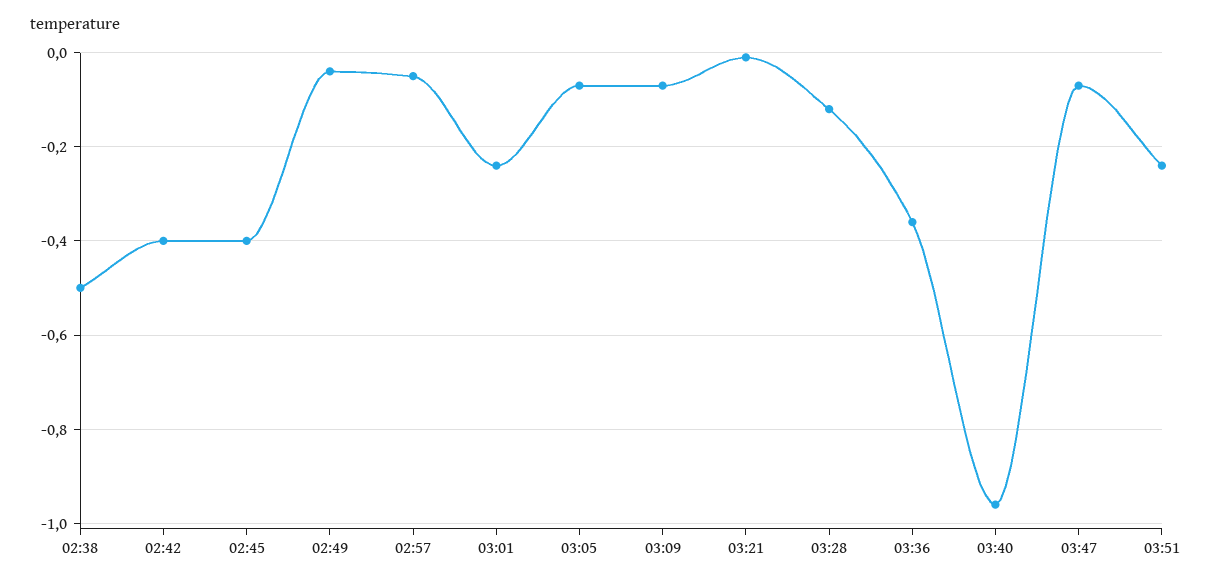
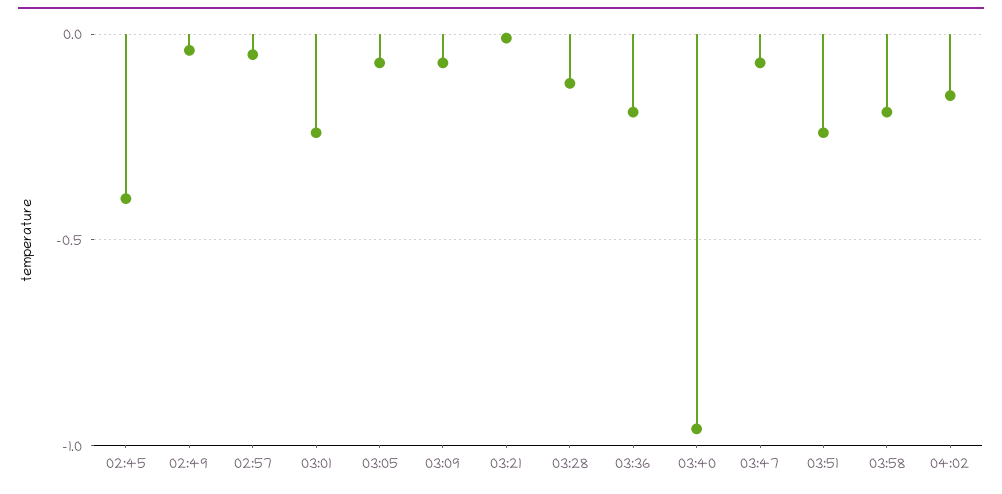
02:38: -0.5 -> none
02:42: -0.4 -> none
03:36: -0.35 -> -0.2
03:58: none -> -0.2
04:02: none -> -0.15

